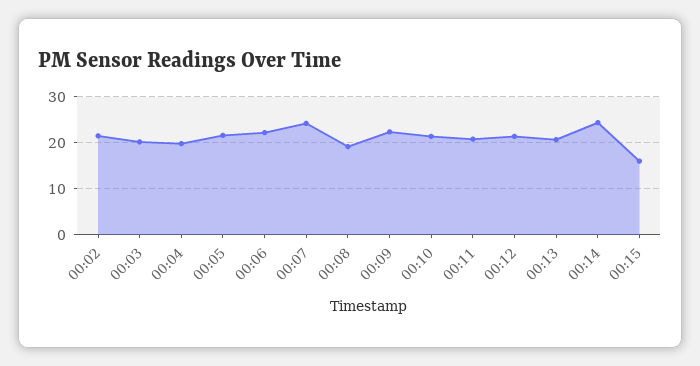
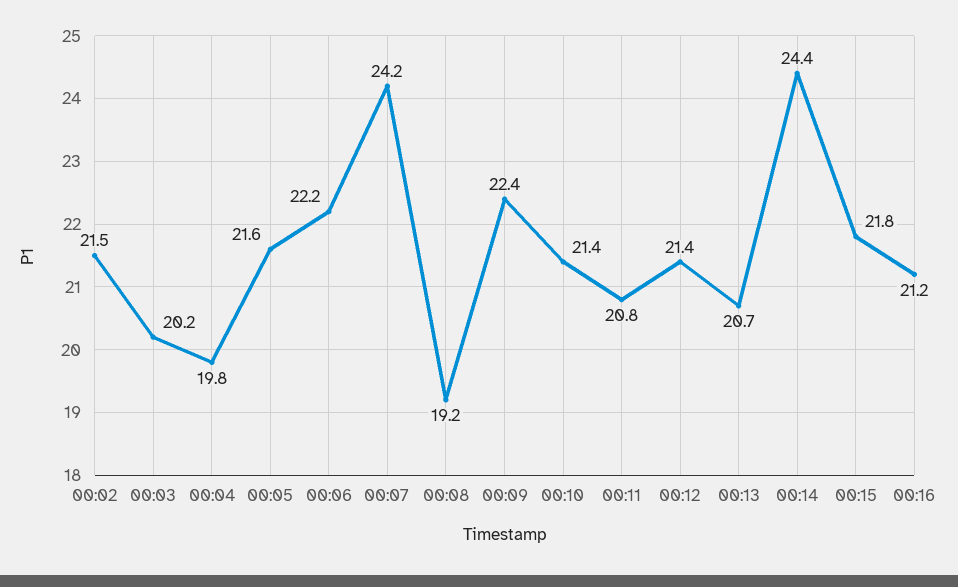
00:15: 16 -> 21.8
00:16: none -> 21.2

